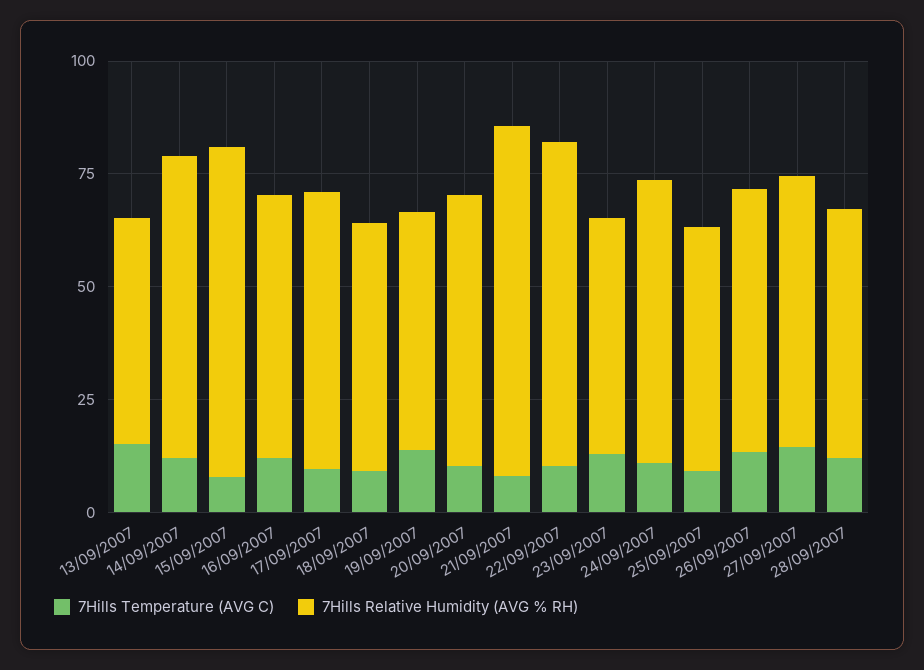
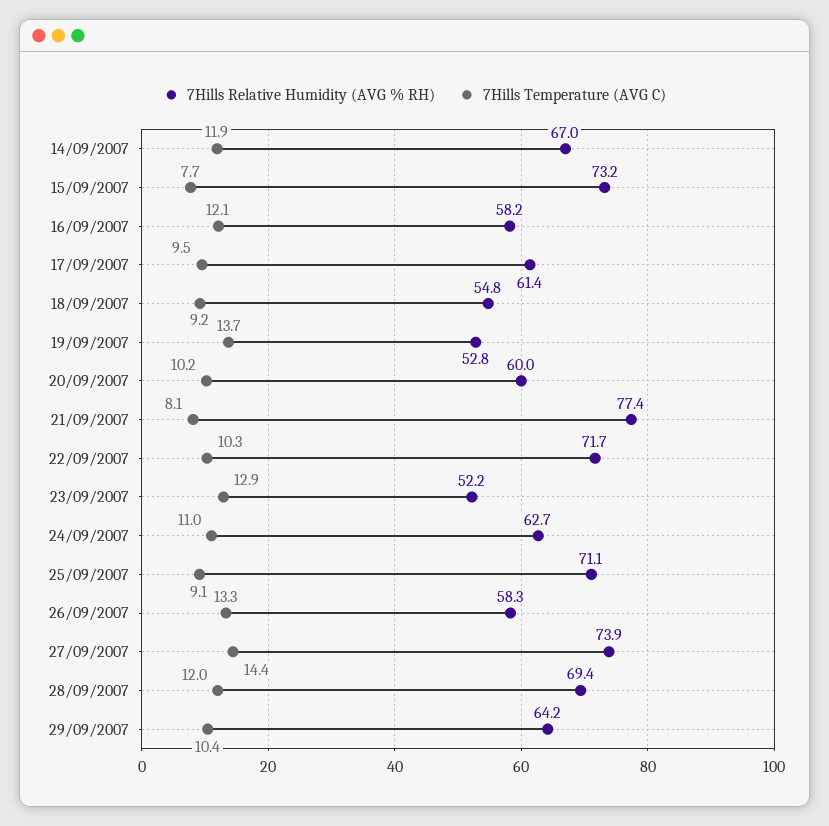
7Hills Temperature (AVG C), 13/09/2007: 15 -> none
7Hills Relative Humidity (AVG % RH), 13/09/2007: 50 -> none
7Hills Relative Humidity (AVG % RH), 25/09/2007: 55 -> 71.1
7Hills Relative Humidity (AVG % RH), 27/09/2007: 60 -> 73.9
7Hills Relative Humidity (AVG % RH), 28/09/2007: 55 -> 69.4
7Hills Relative Humidity (AVG % RH), 29/09/2007: none -> 64.2
7Hills Temperature (AVG C), 29/09/2007: none -> 10.4

